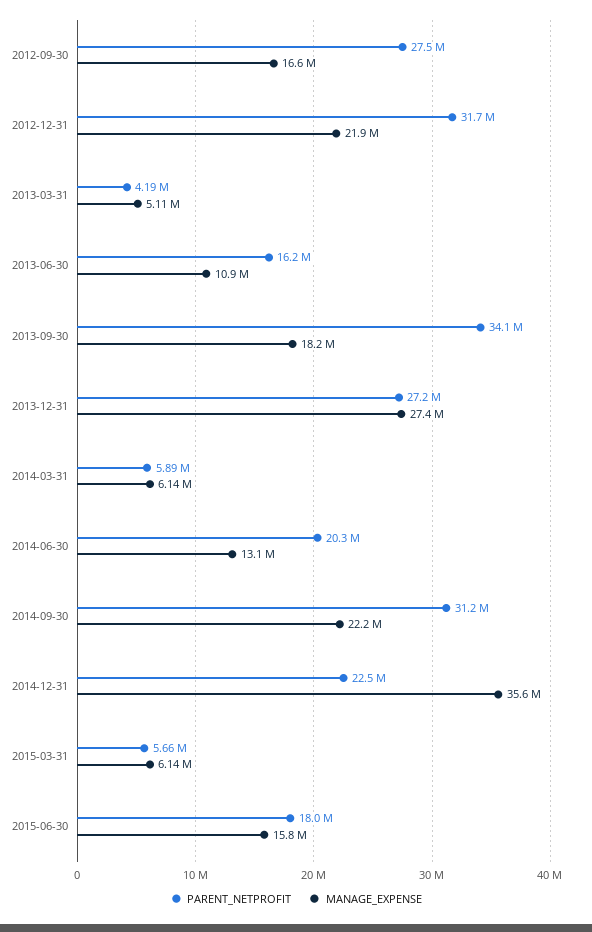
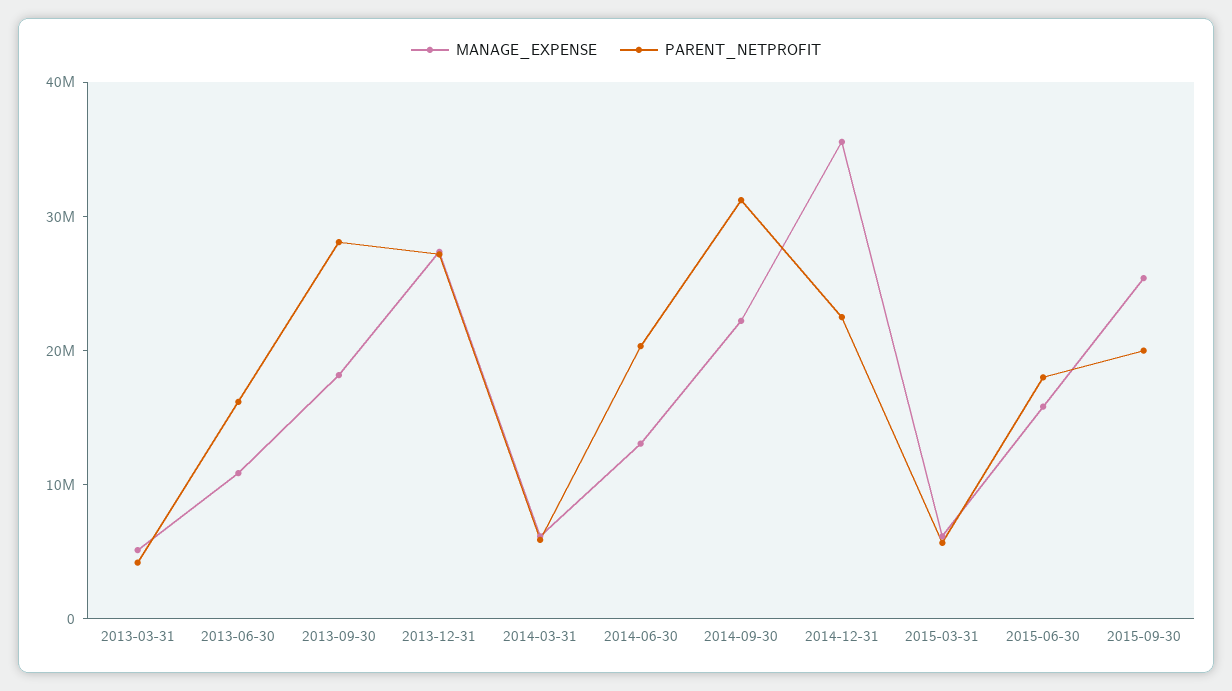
PARENT_NETPROFIT, 2012-09-30: 27500000 -> none
MANAGE_EXPENSE, 2012-09-30: 16600000 -> none
PARENT_NETPROFIT, 2012-12-31: 31700000 -> none
MANAGE_EXPENSE, 2012-12-31: 21900000 -> none
PARENT_NETPROFIT, 2013-09-30: 34100000 -> 28000000
MANAGE_EXPENSE, 2015-09-30: none -> 26000000
PARENT_NETPROFIT, 2015-09-30: none -> 20000000

